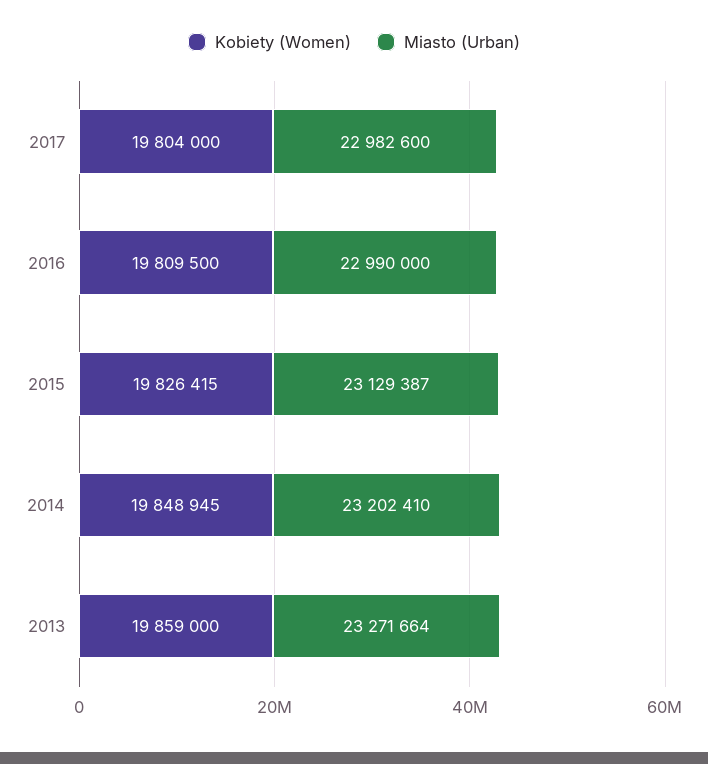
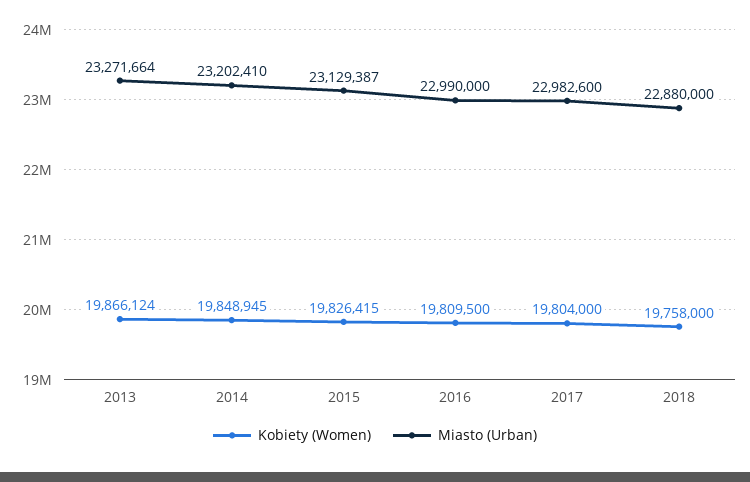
Kobiety (Women), 2013: 19859000 -> 19866124
Kobiety (Women), 2018: none -> 19758000
Miasto (Urban), 2018: none -> 22880000

